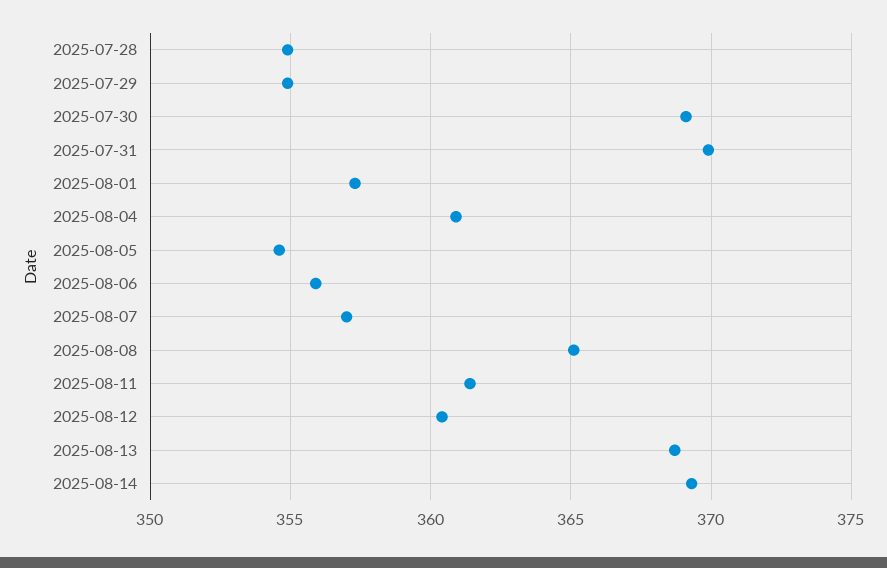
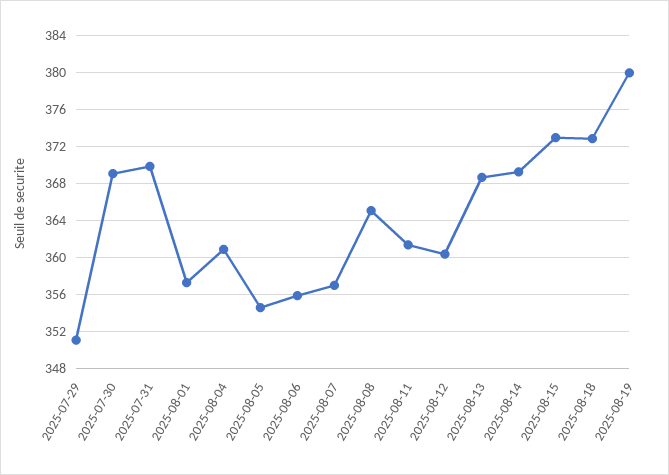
2025-07-28: 355 -> none
2025-07-29: 355 -> 351
2025-08-15: none -> 373
2025-08-18: none -> 373
2025-08-19: none -> 380

